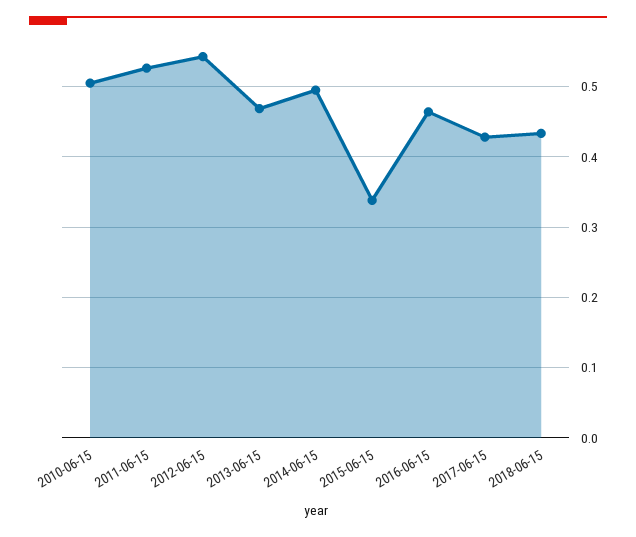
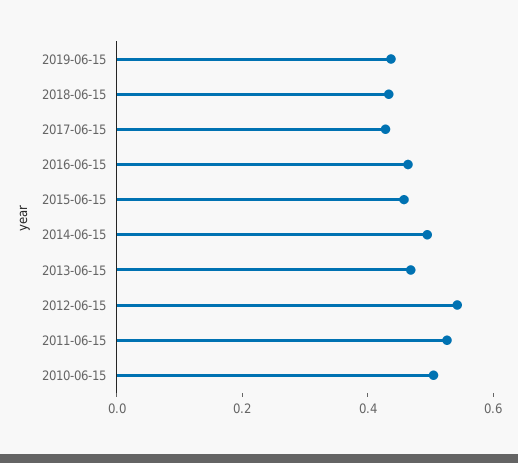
2015-06-15: 0.34 -> 0.45
2019-06-15: none -> 0.45

